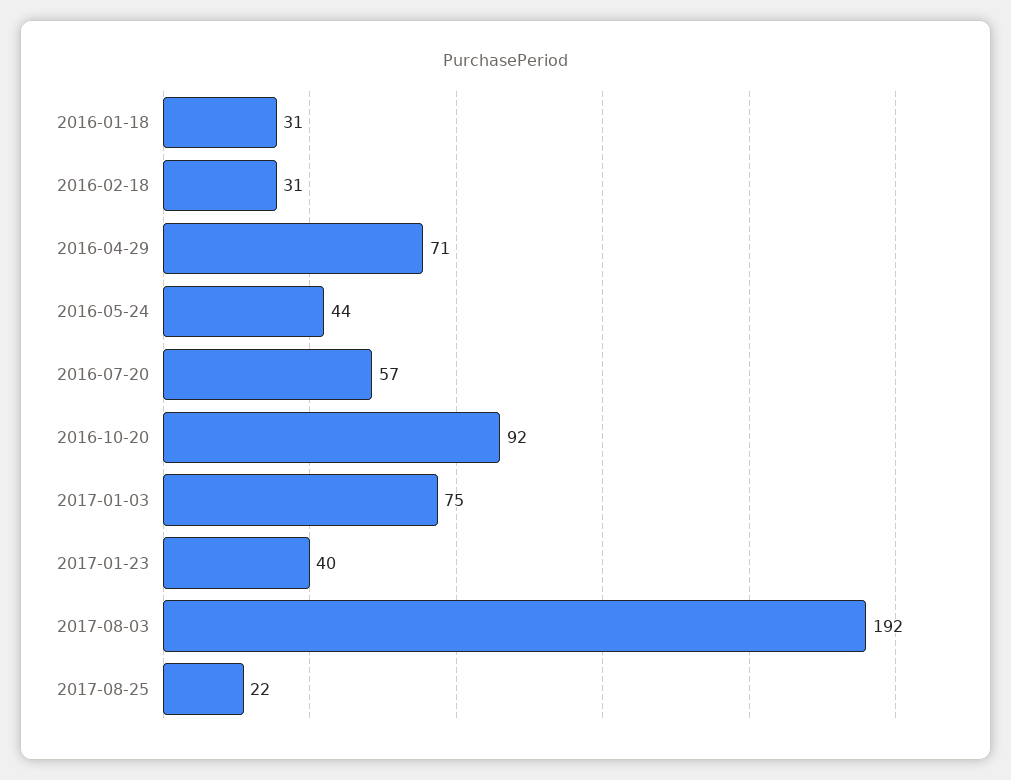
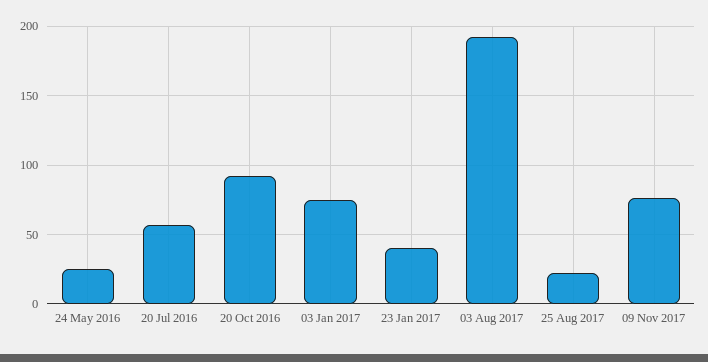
2016-01-18: 31 -> none
2016-02-18: 31 -> none
2016-04-29: 71 -> none
2016-05-24: 44 -> 25
09 Nov 2017: none -> 75

